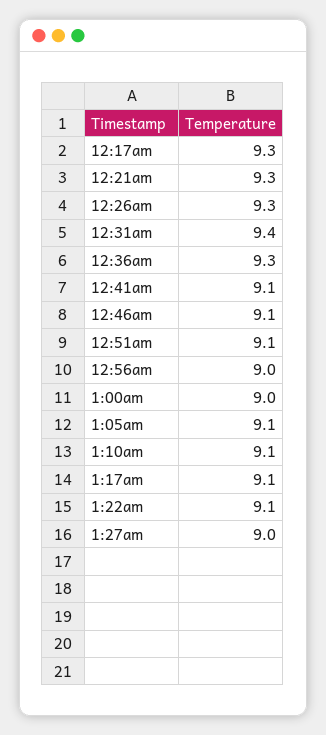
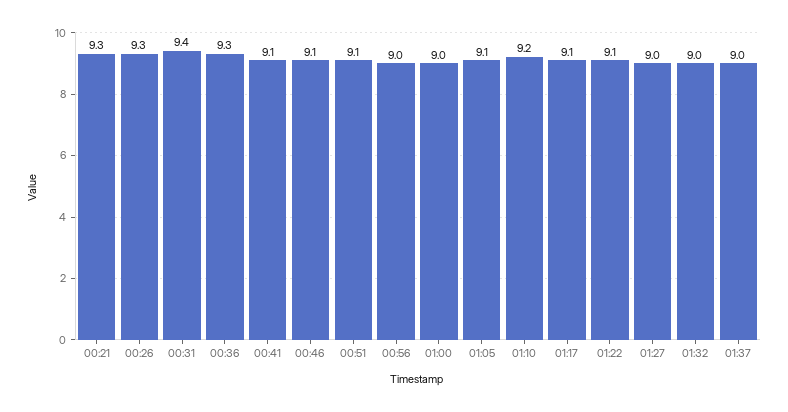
12:17am: 9.3 -> none
1:10am: 9.1 -> 9.2
01:32: none -> 9
01:37: none -> 9

